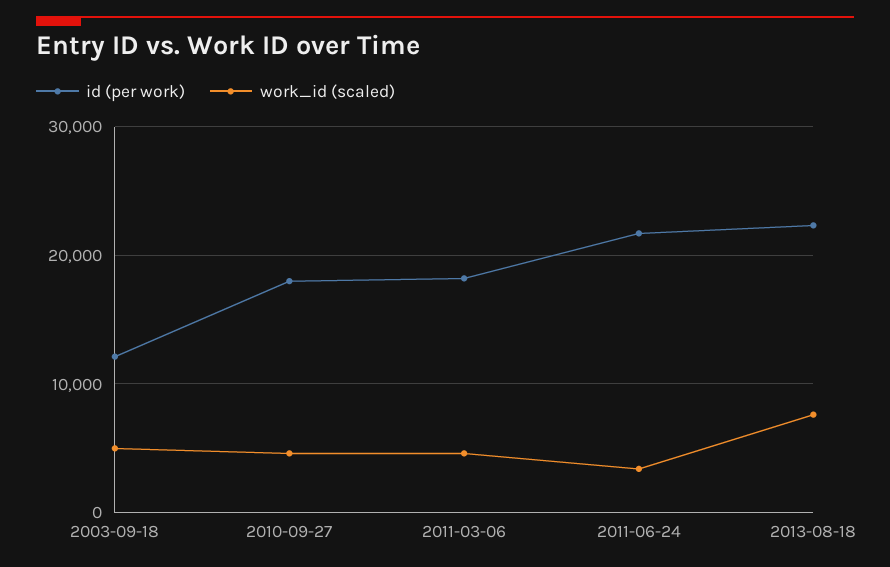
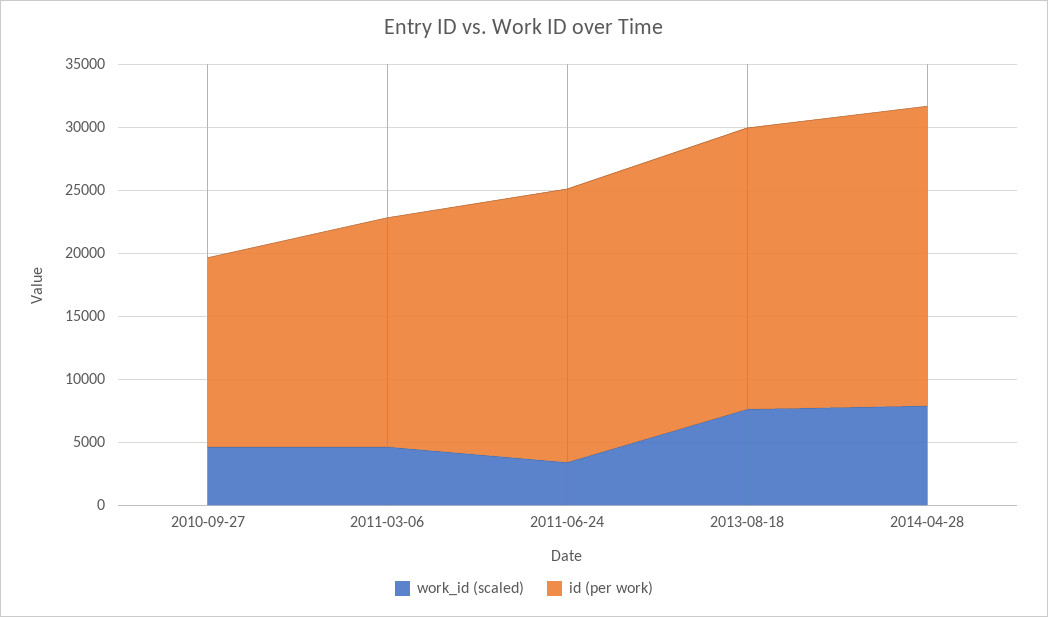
id (per work), 2003-09-18: 12000 -> none
work_id (scaled), 2003-09-18: 5000 -> none
id (per work), 2010-09-27: 18000 -> 15000
work_id (scaled), 2014-04-28: none -> 8000
id (per work), 2014-04-28: none -> 24000

